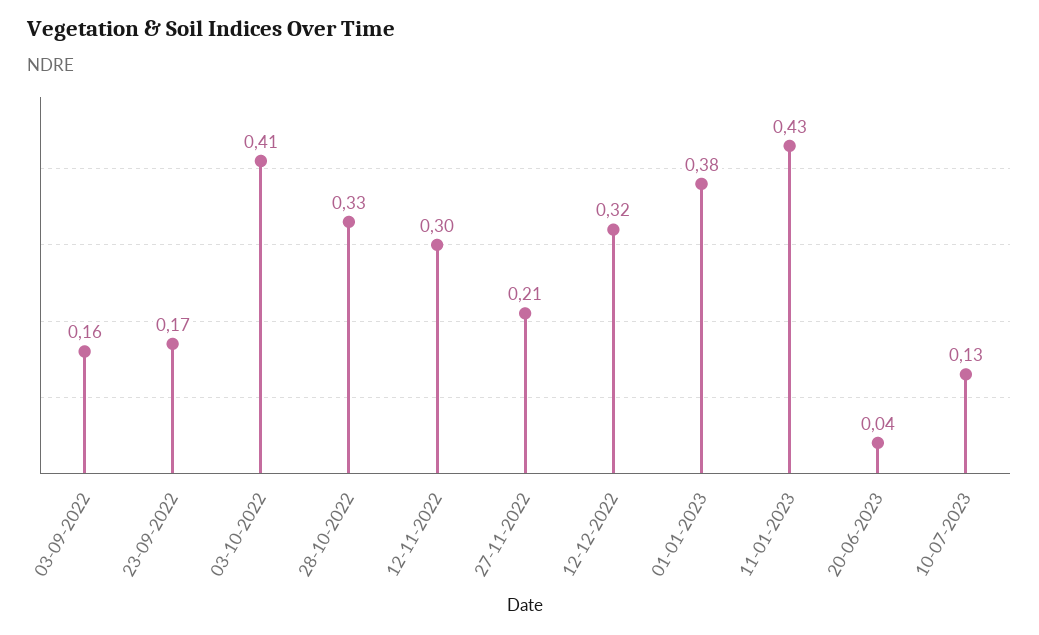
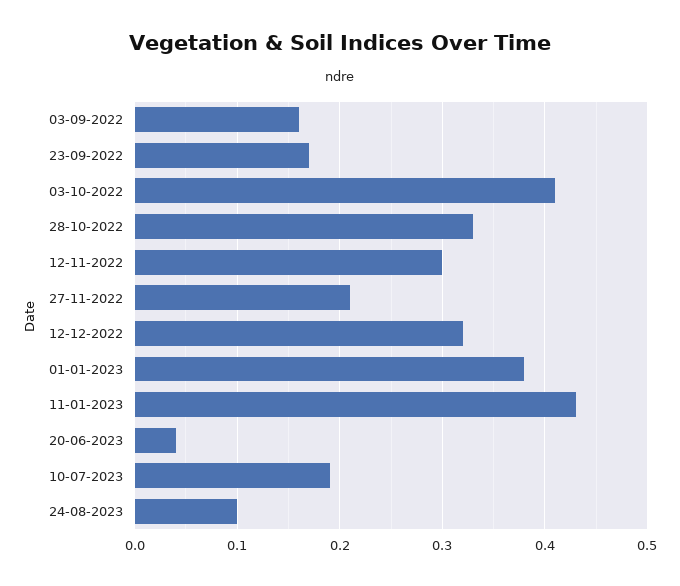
10-07-2023: 0.13 -> 0.19
24-08-2023: none -> 0.1

